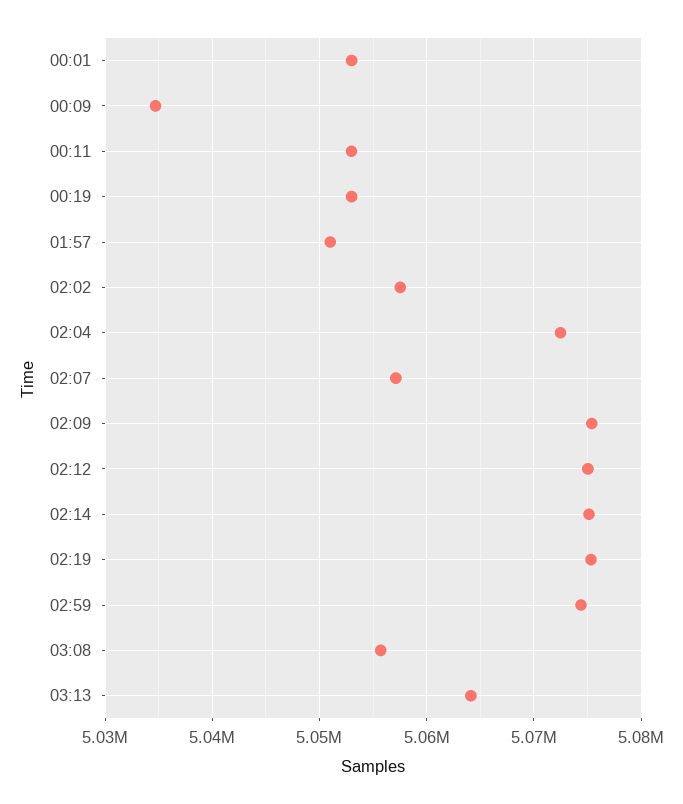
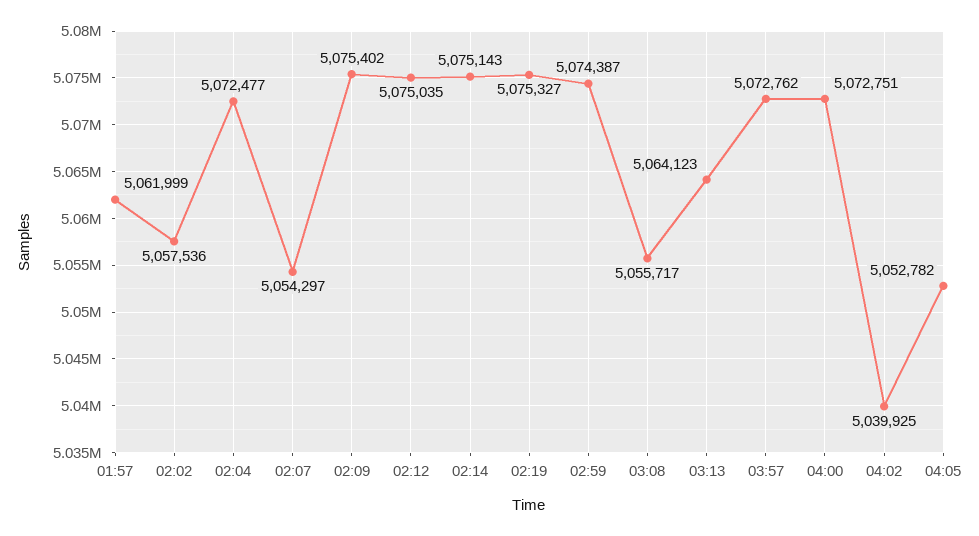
00:01: 5053000 -> none
00:09: 5035000 -> none
00:11: 5053000 -> none
00:19: 5053000 -> none
01:57: 5051000 -> 5061999
02:07: 5057000 -> 5054297
03:57: none -> 5072762
04:00: none -> 5072751
04:02: none -> 5039925
04:05: none -> 5052782

